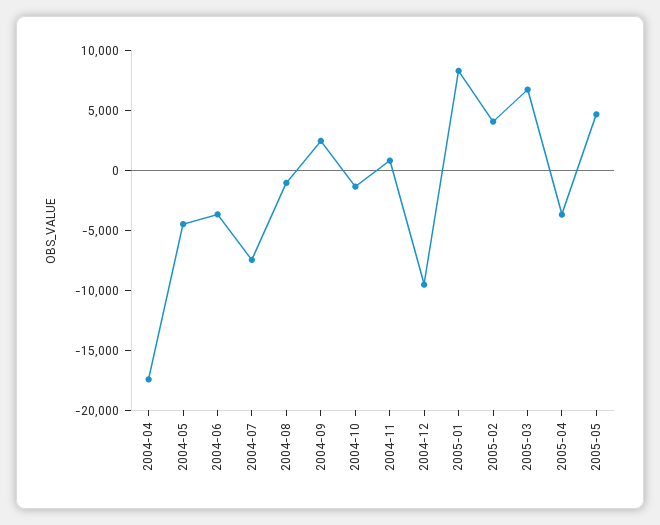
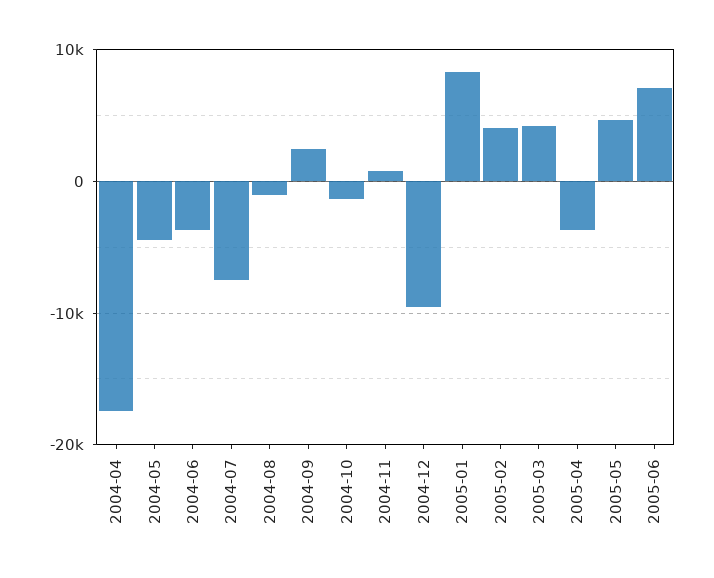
2005-03: 7000 -> 4000
2005-06: none -> 7000

